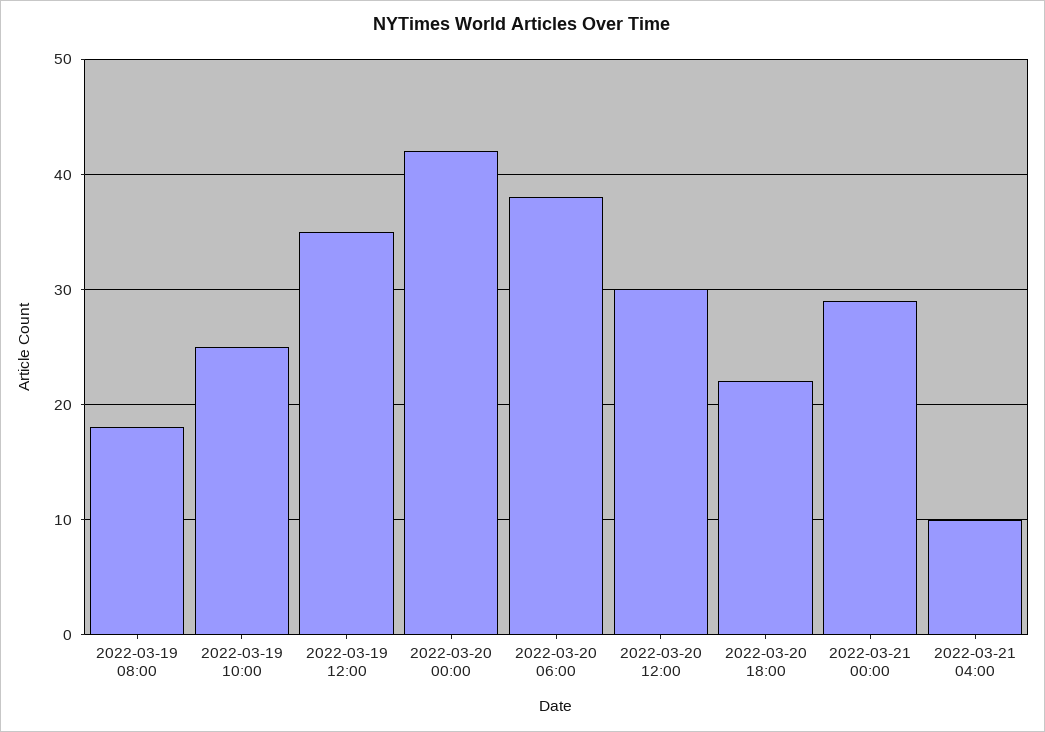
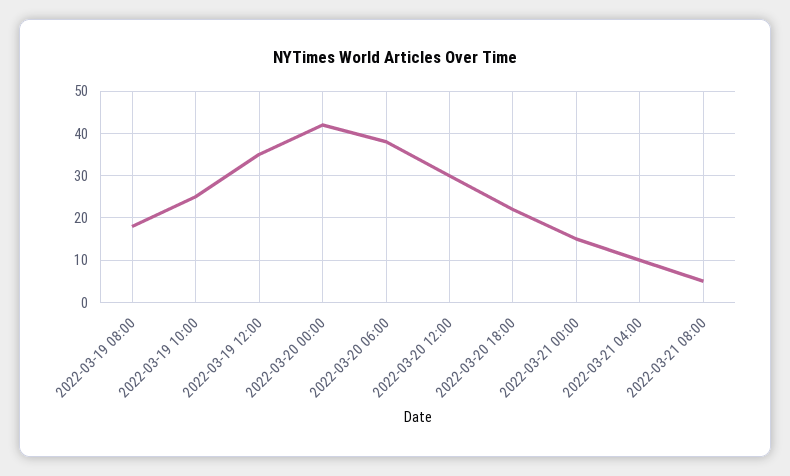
2022-03-21 00:00: 29 -> 15
2022-03-21 08:00: none -> 5

